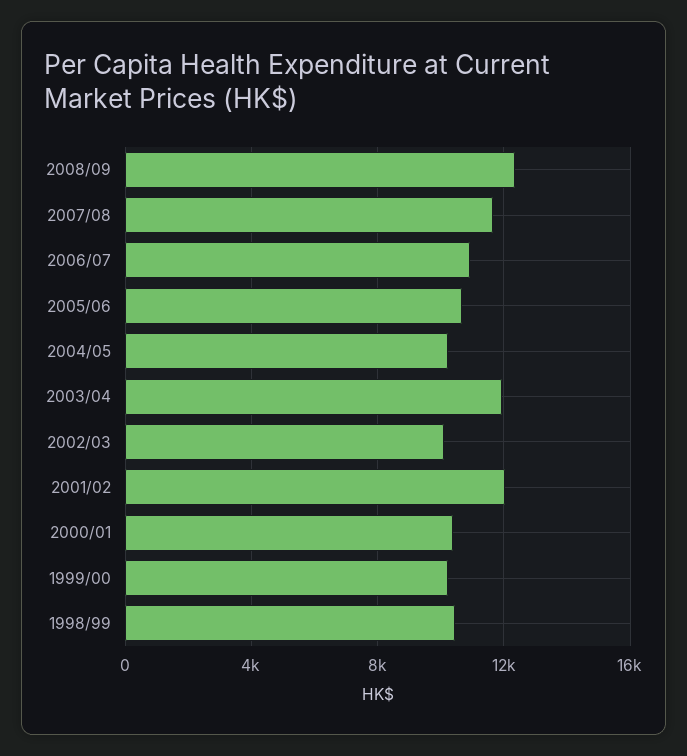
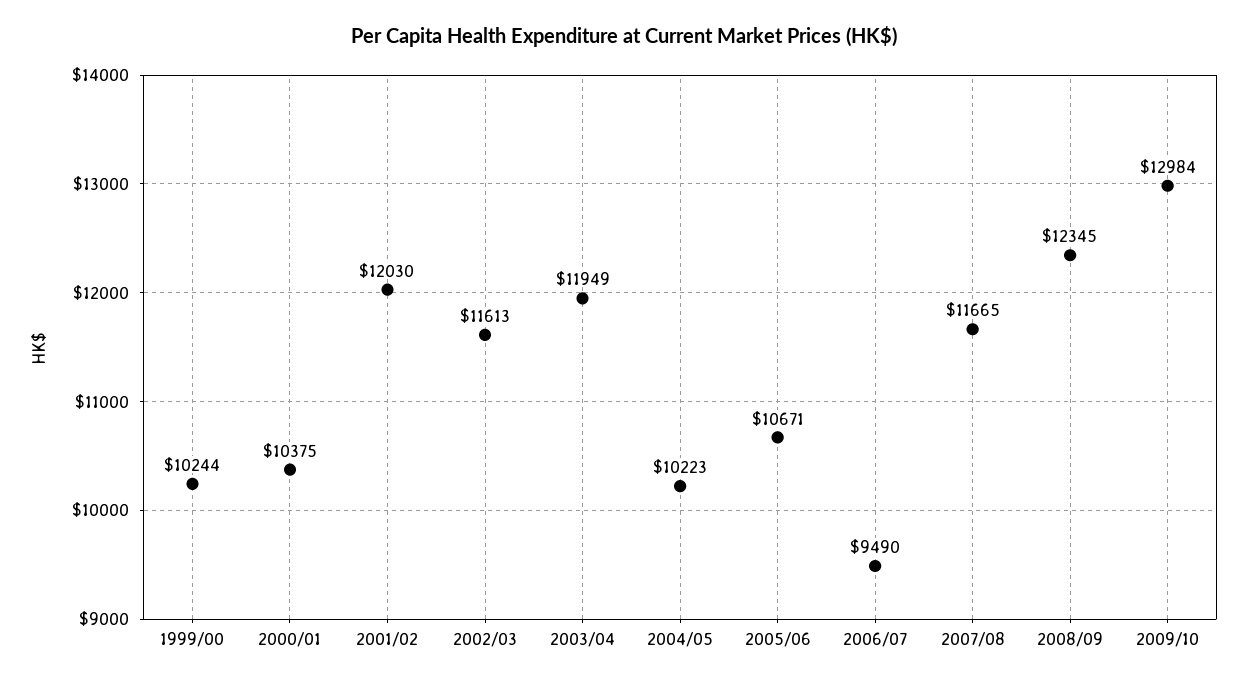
2006/07: 11000 -> 9490
2002/03: 10000 -> 11613
1998/99: 10500 -> none
2009/10: none -> 12984

